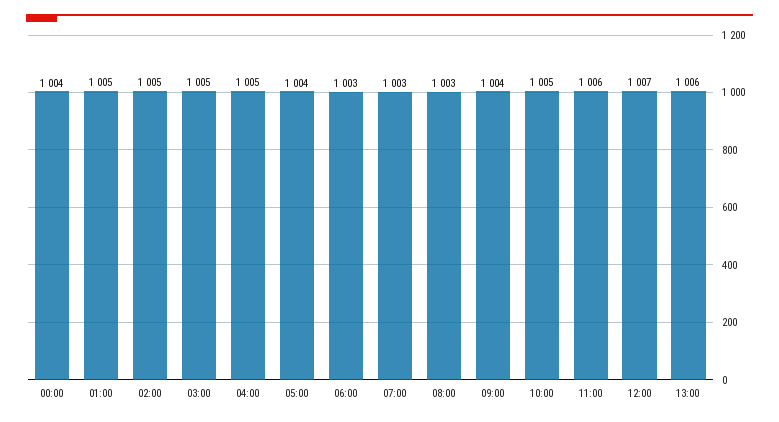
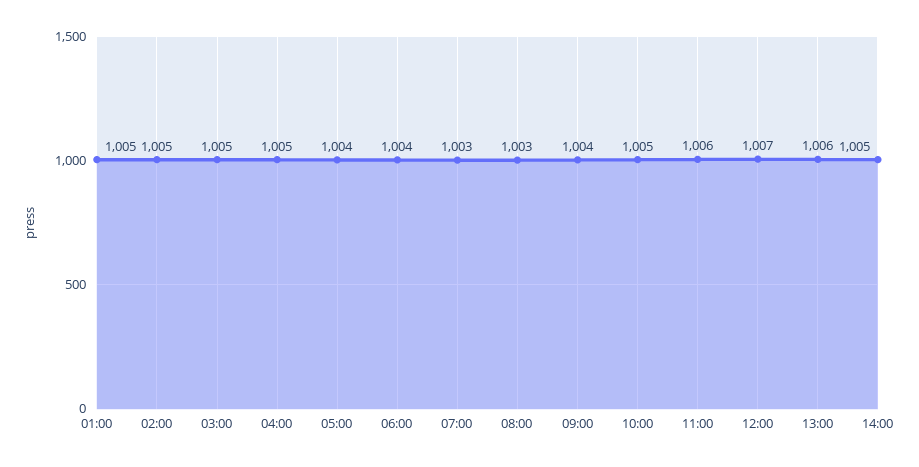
00:00: 1004 -> none
06:00: 1003 -> 1004
14:00: none -> 1005

